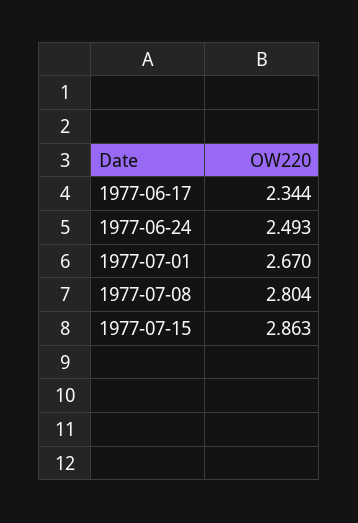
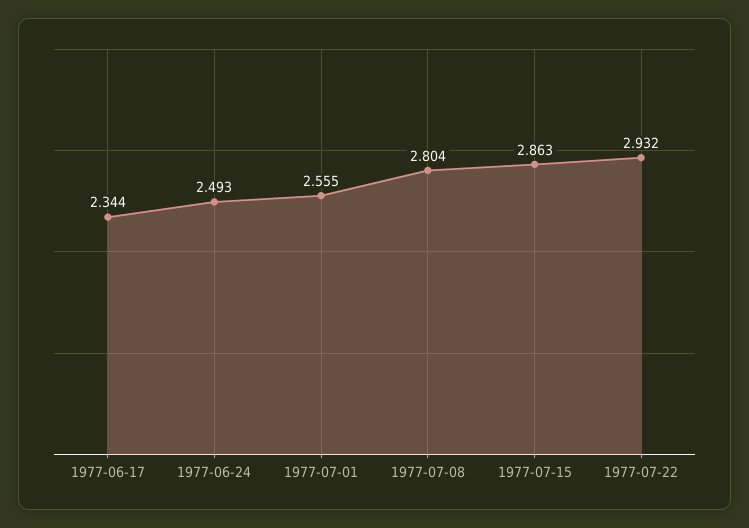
1977-07-01: 2.67 -> 2.555
1977-07-22: none -> 2.932

